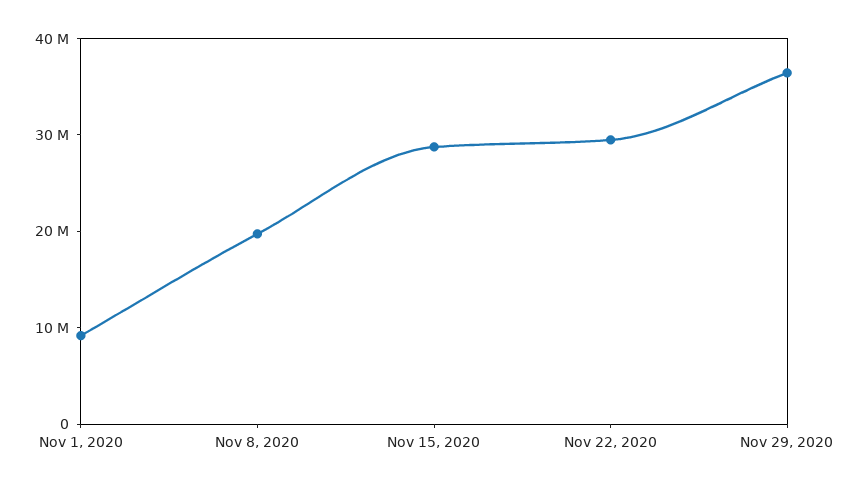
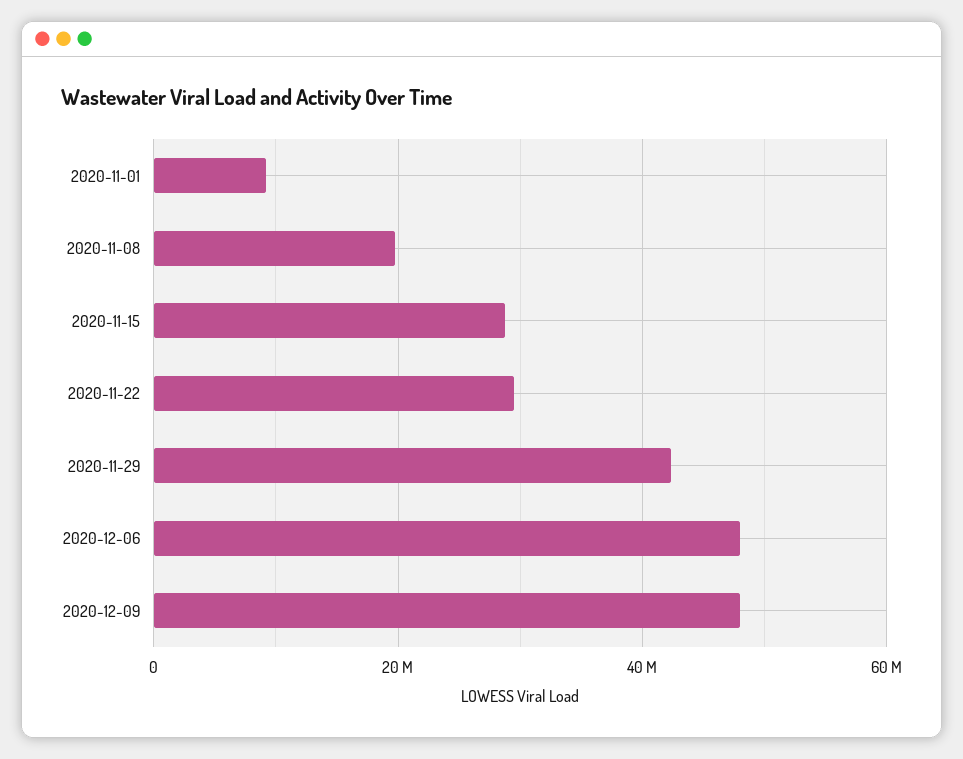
Nov 29, 2020: 36000000 -> 42000000
2020-12-06: none -> 48000000
2020-12-09: none -> 48000000

